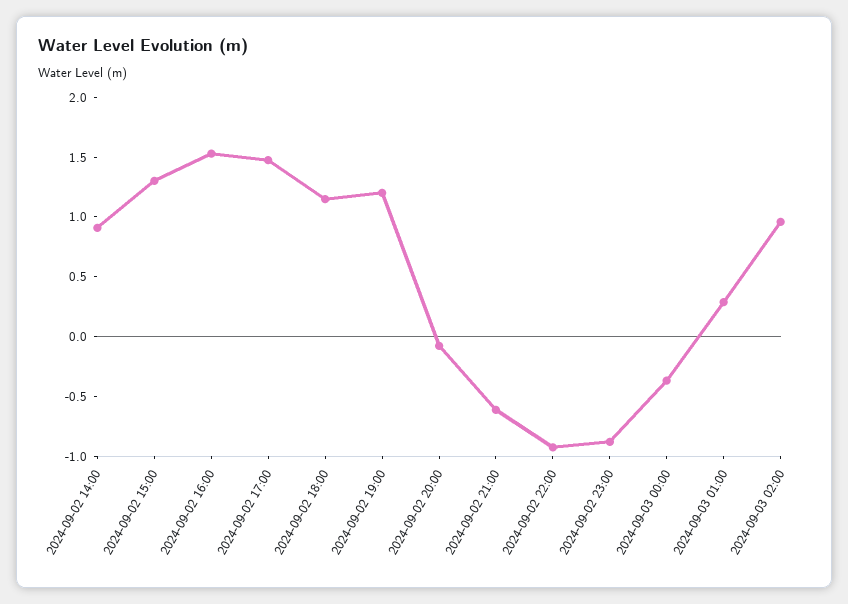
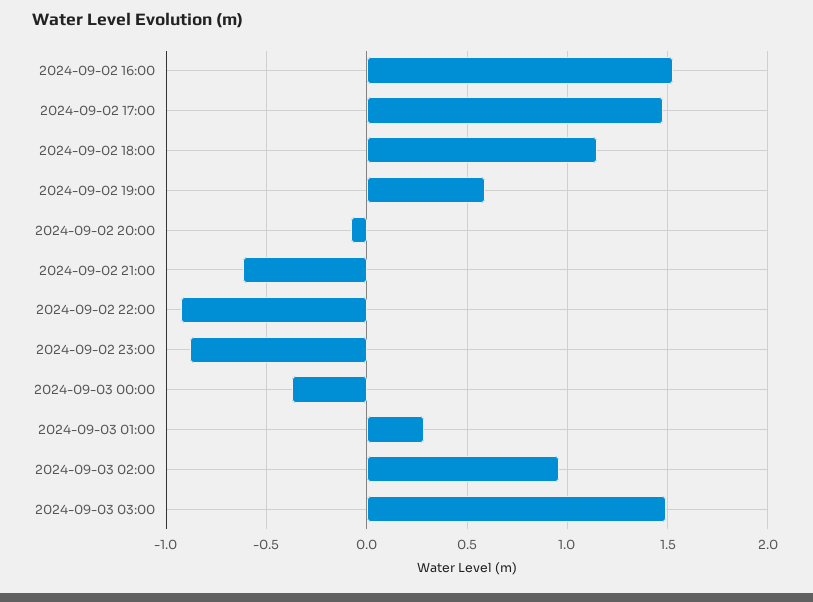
2024-09-02 14:00: 0.9 -> none
2024-09-02 15:00: 1.3 -> none
2024-09-02 19:00: 1.2 -> 0.6
2024-09-03 03:00: none -> 1.5

